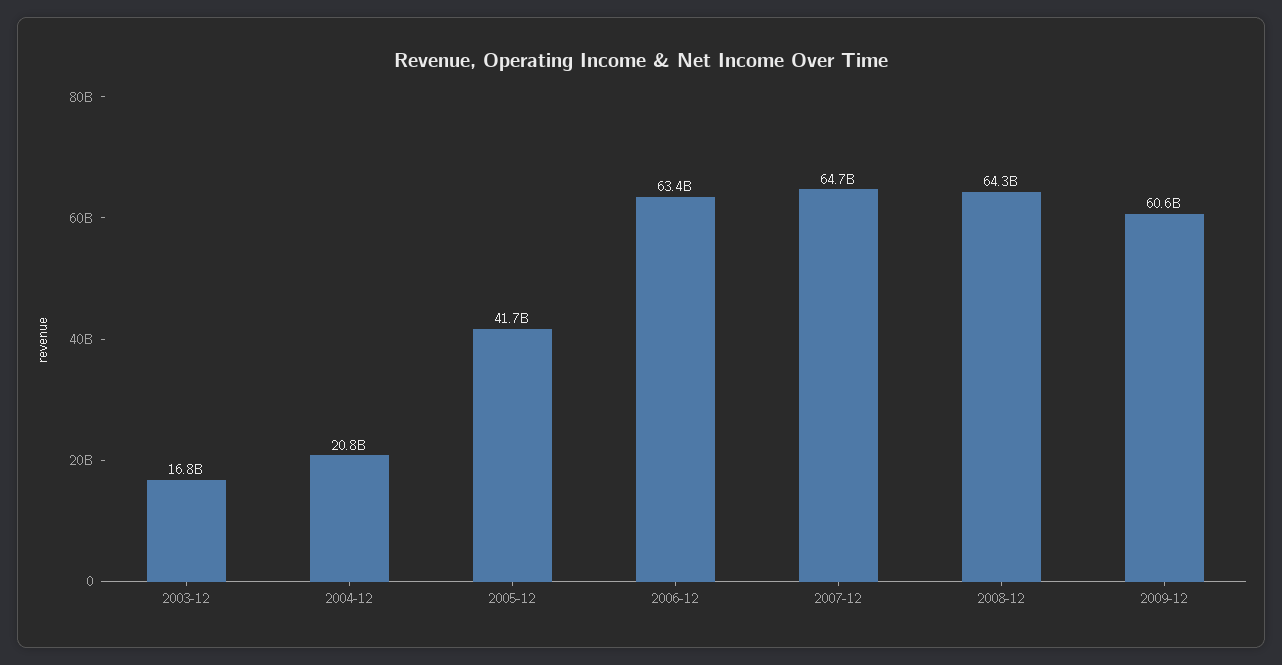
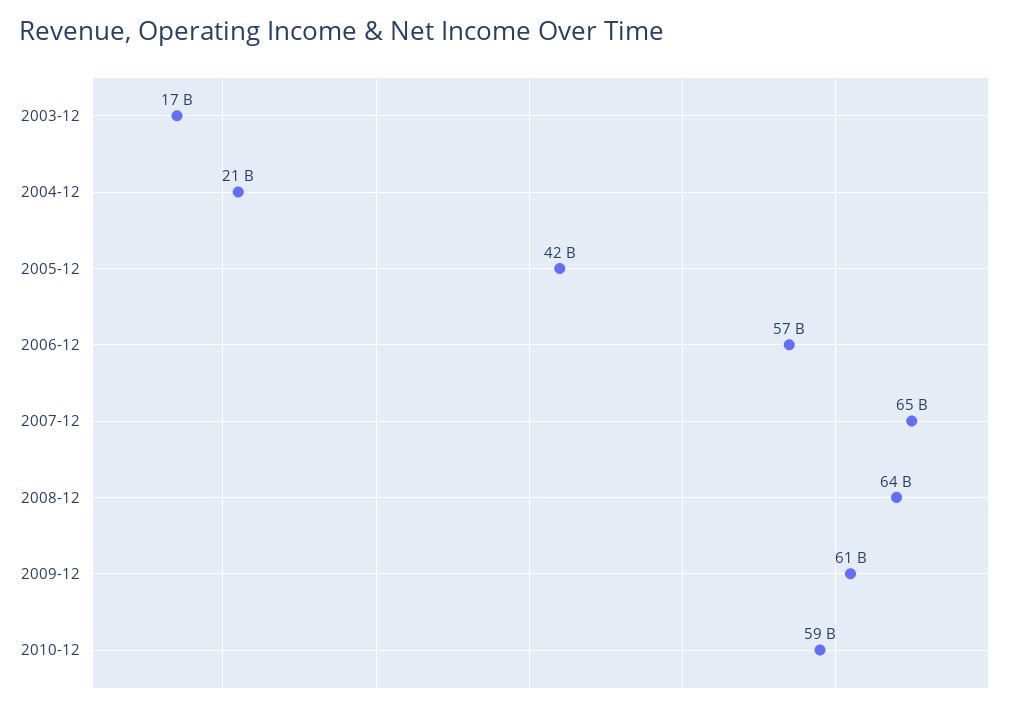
2006-12: 63400000000 -> 57000000000
2010-12: none -> 59000000000

